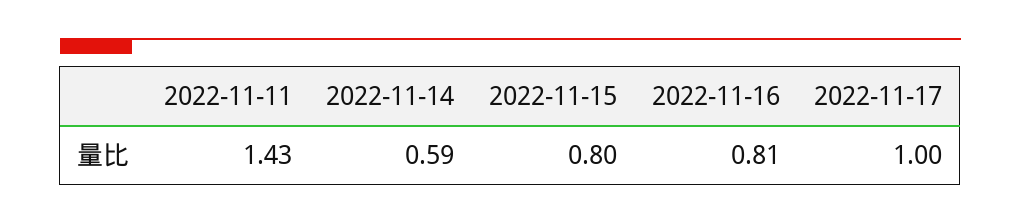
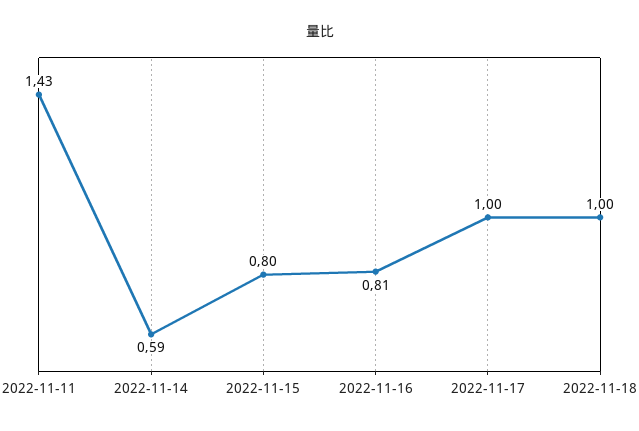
2022-11-18: none -> 1

